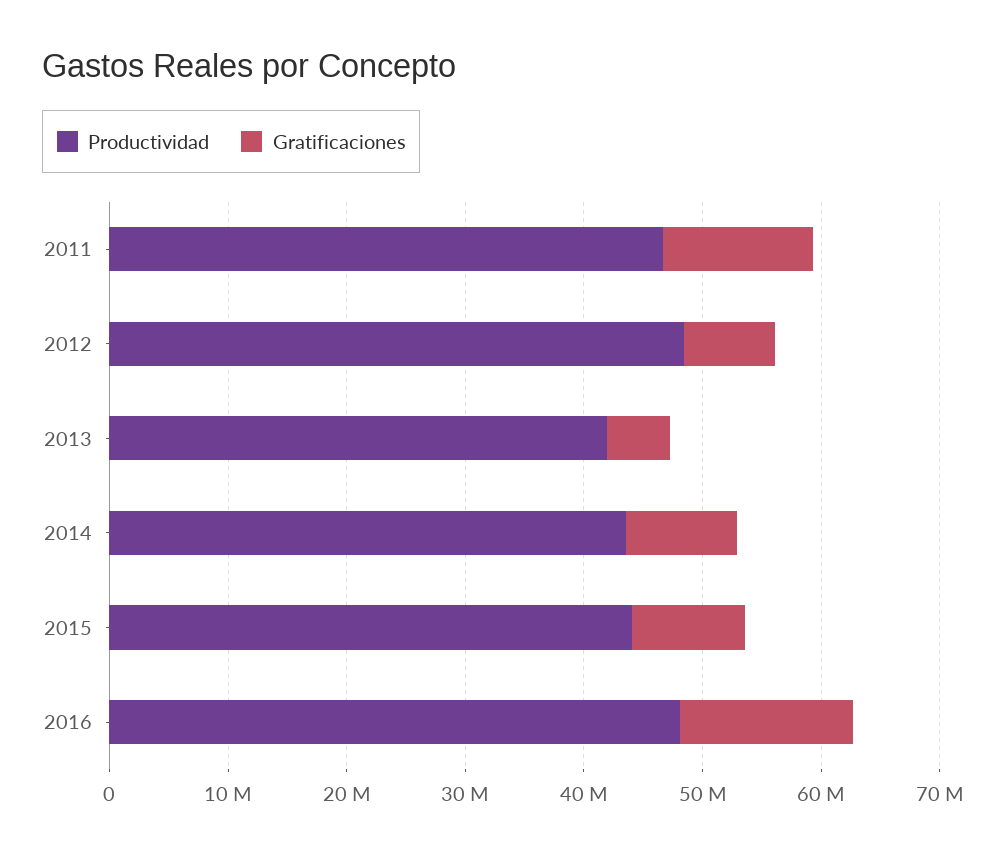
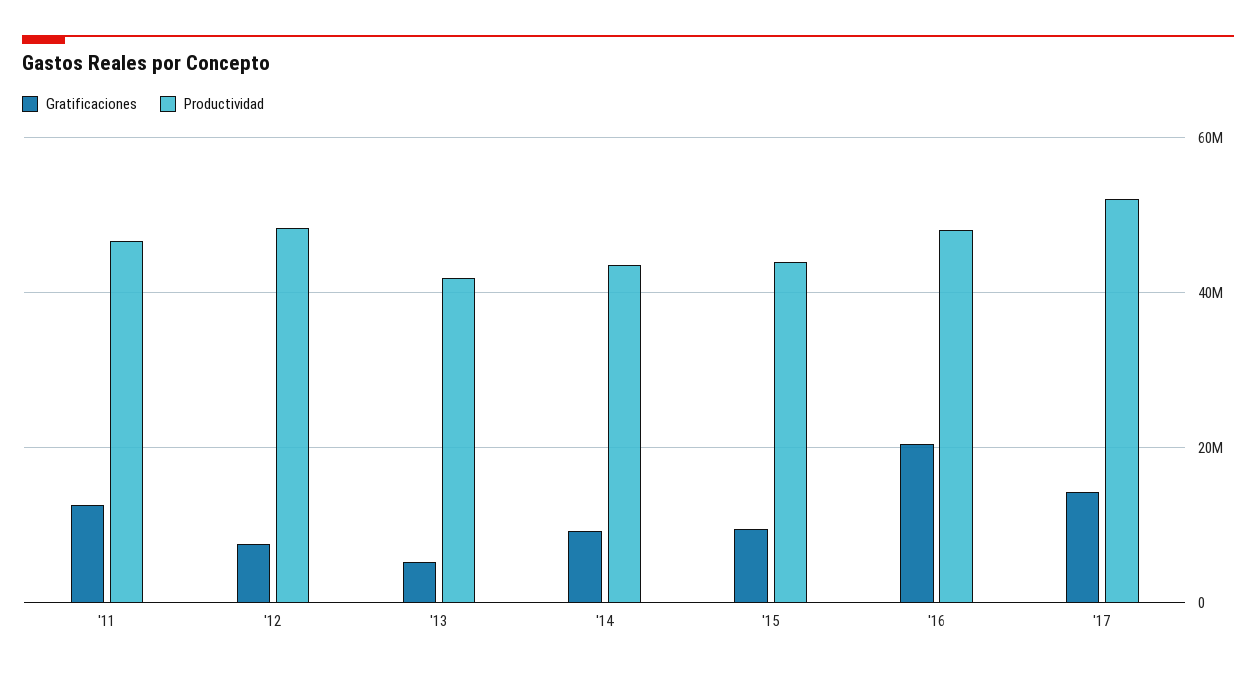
Gratificaciones, 2016: 14000000 -> 20000000
Gratificaciones, '17: none -> 14000000
Productividad, '17: none -> 52000000

